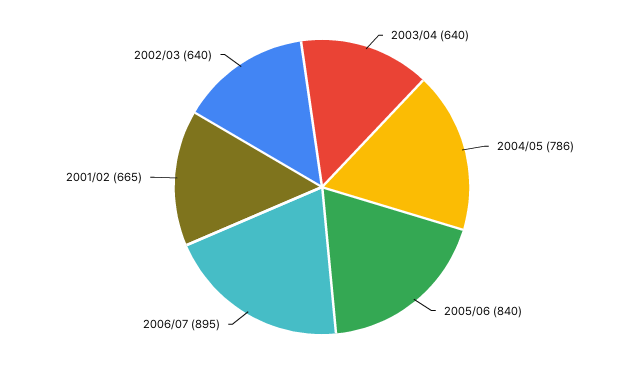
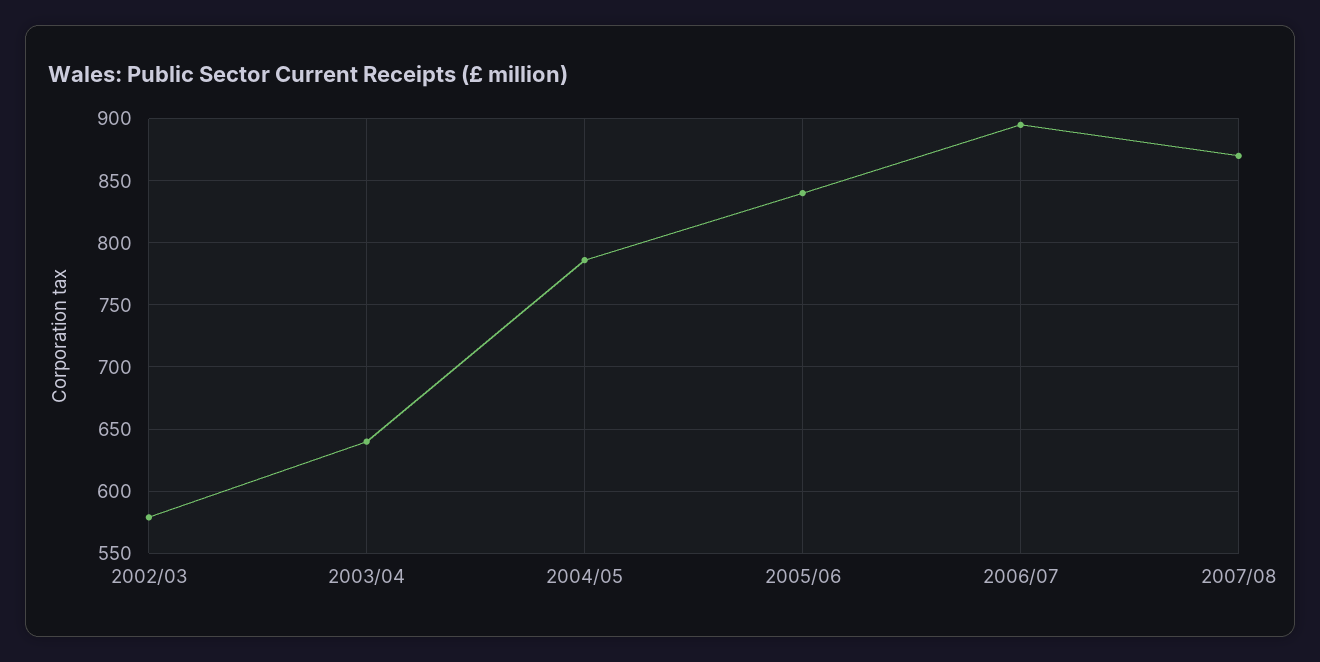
2001/02: 665 -> none
2002/03: 640 -> 580
2007/08: none -> 870

